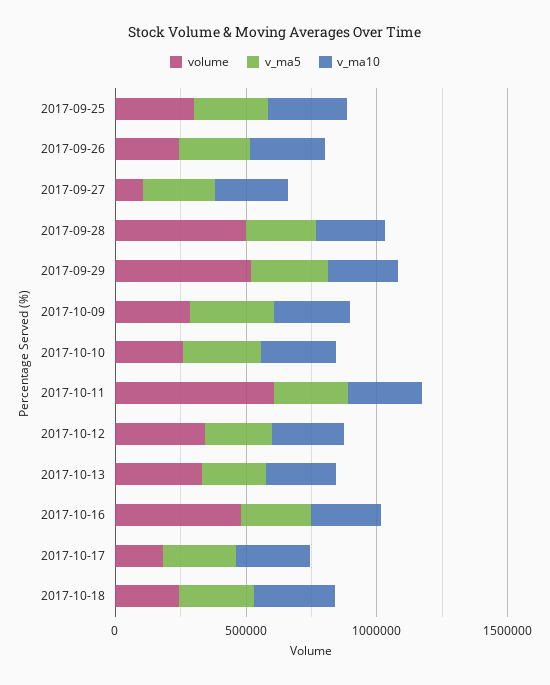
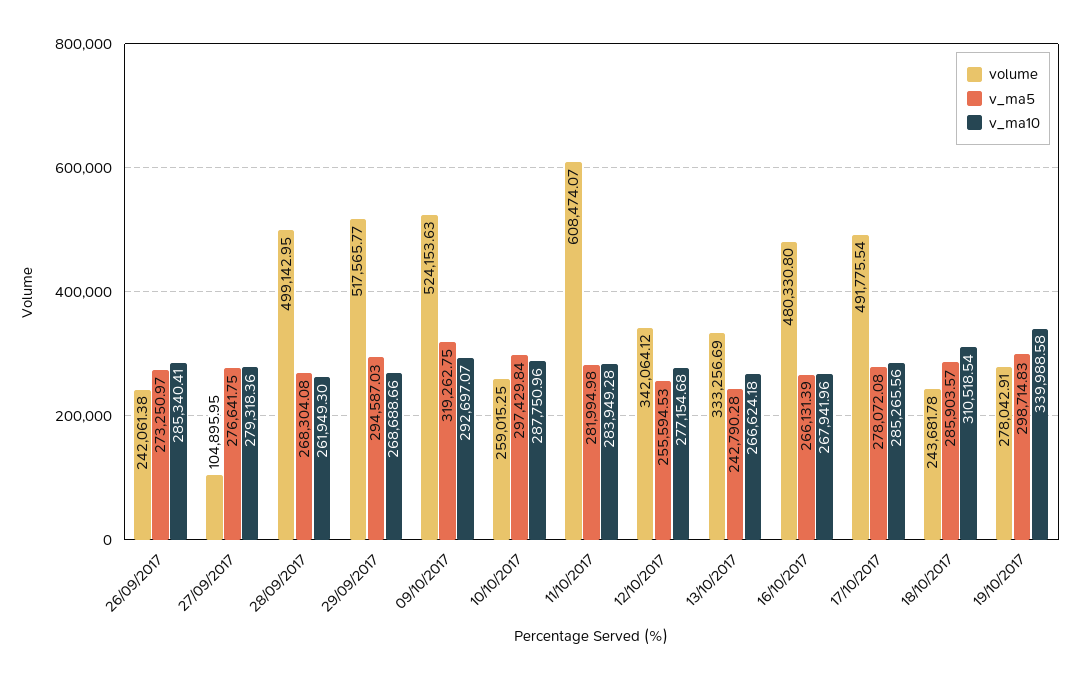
volume, 2017-09-25: 300000 -> none
v_ma5, 2017-09-25: 300000 -> none
v_ma10, 2017-09-25: 300000 -> none
volume, 2017-10-09: 300000 -> 524153.63
volume, 2017-10-17: 200000 -> 491775.54
volume, 19/10/2017: none -> 278042.91
v_ma5, 19/10/2017: none -> 298714.83
v_ma10, 19/10/2017: none -> 339988.58

